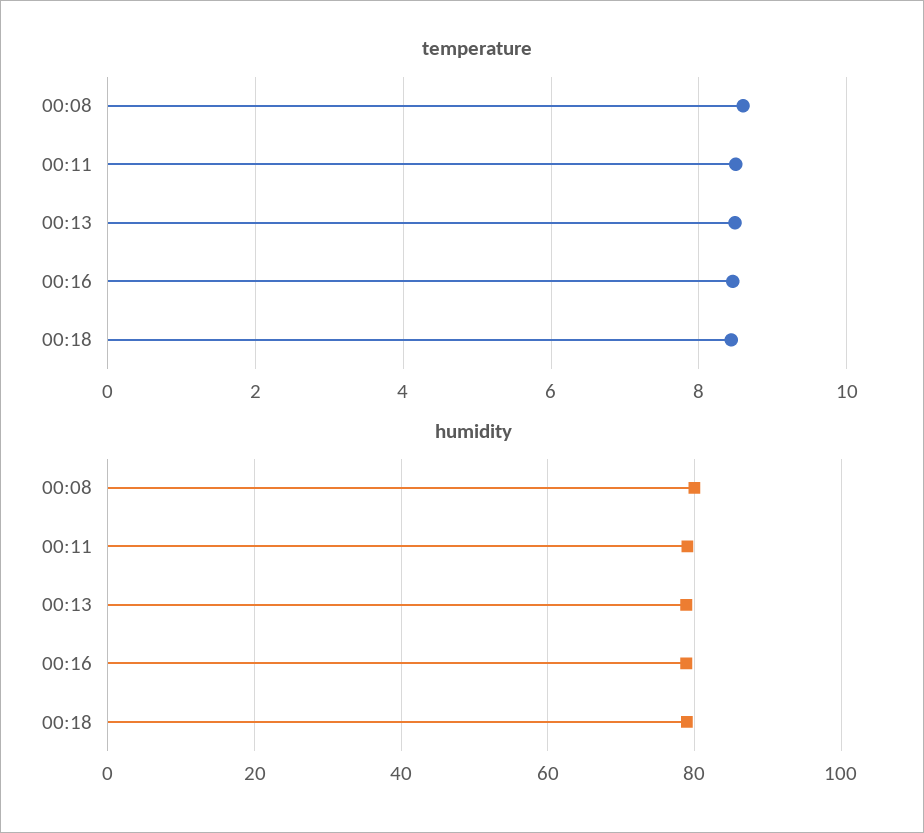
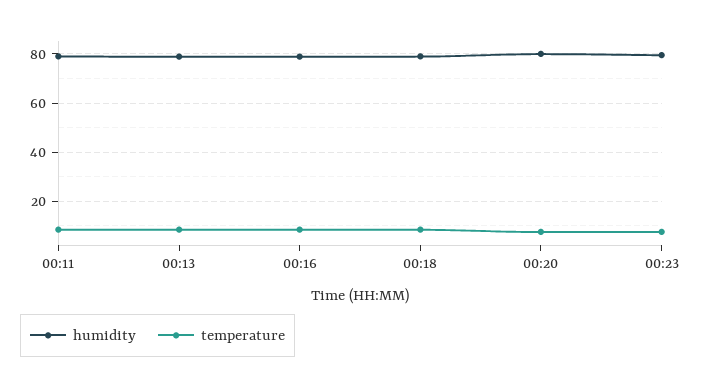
temperature, 00:08: 8.6 -> none
humidity, 00:08: 80 -> none
humidity, 00:20: none -> 80
temperature, 00:20: none -> 7.5
humidity, 00:23: none -> 80
temperature, 00:23: none -> 7.5

